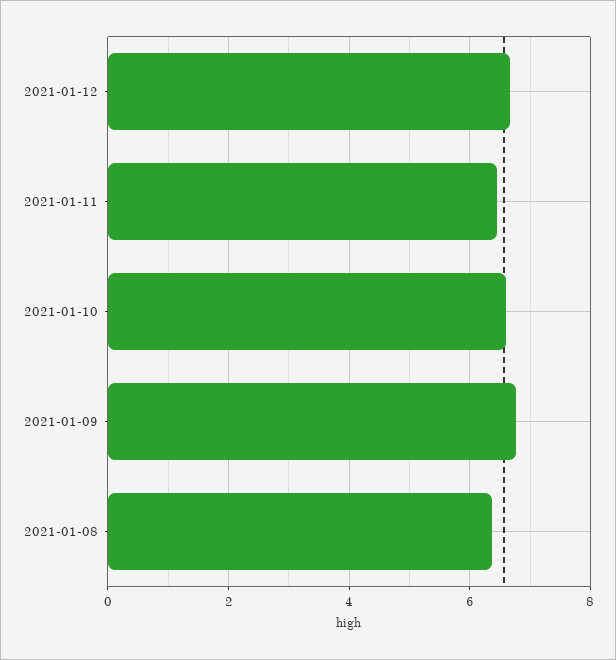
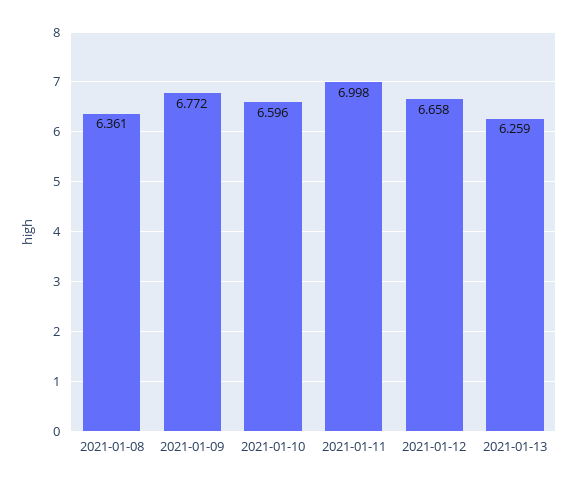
2021-01-11: 6.4 -> 6.998
2021-01-13: none -> 6.259

